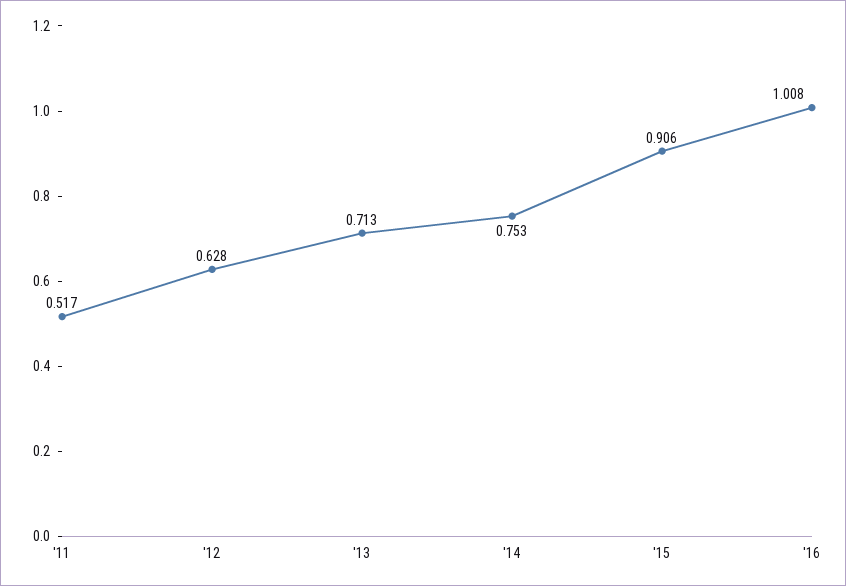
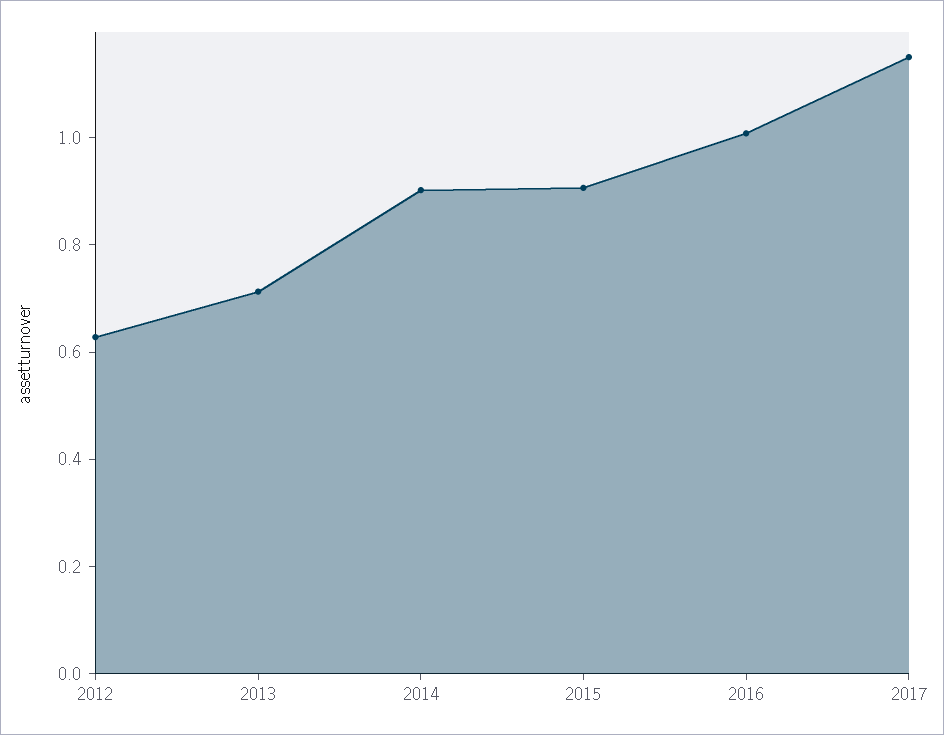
'11: 0.517 -> none
'14: 0.753 -> 0.9
2017: none -> 1.15

